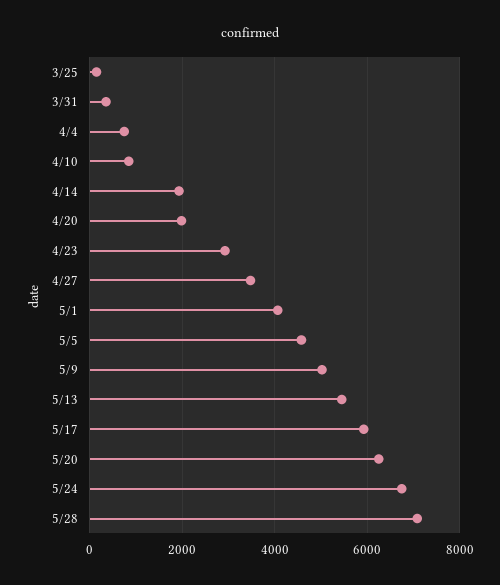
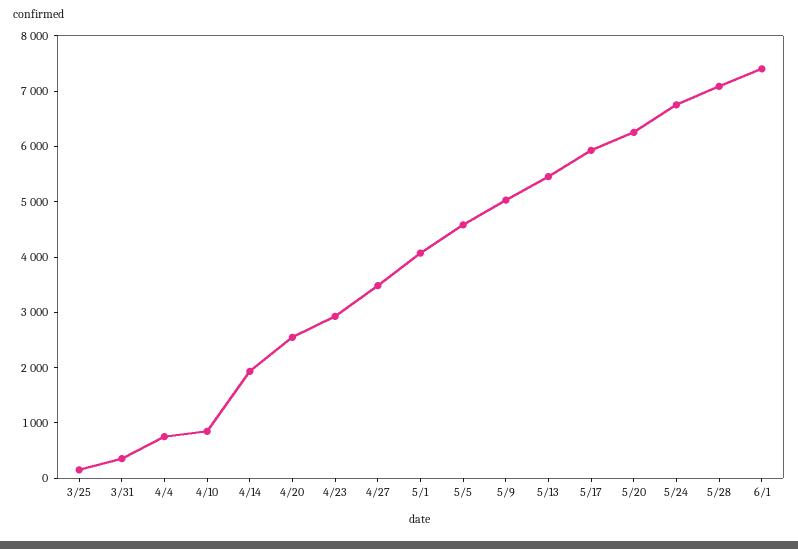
4/20: 2000 -> 2600
6/1: none -> 7400

